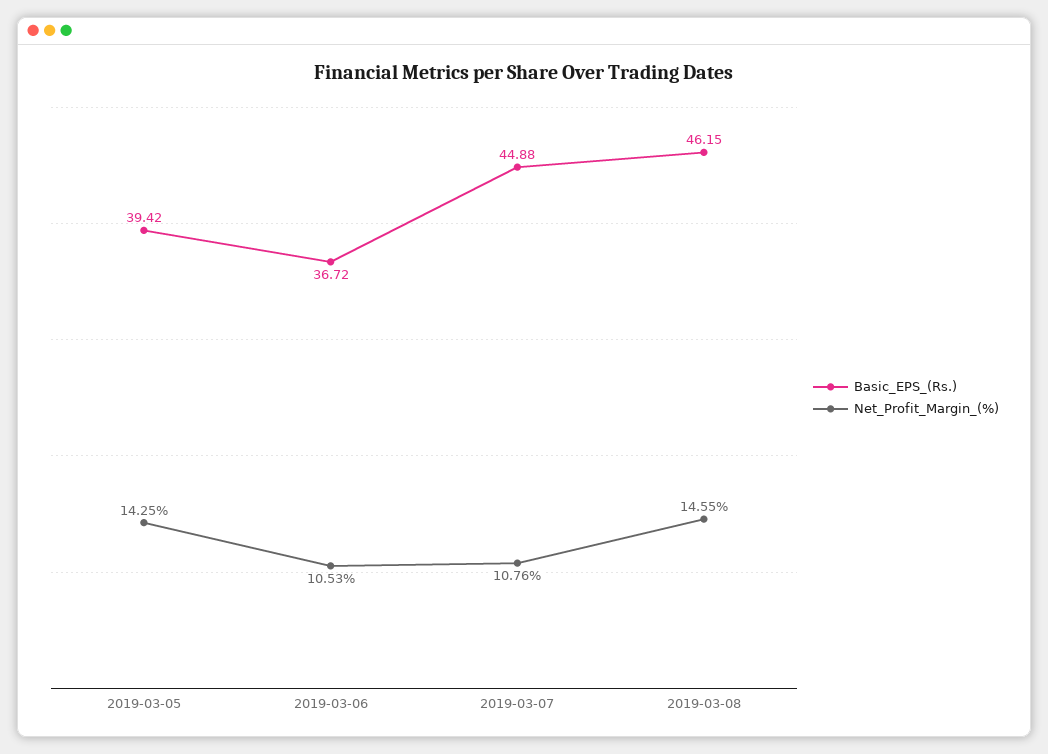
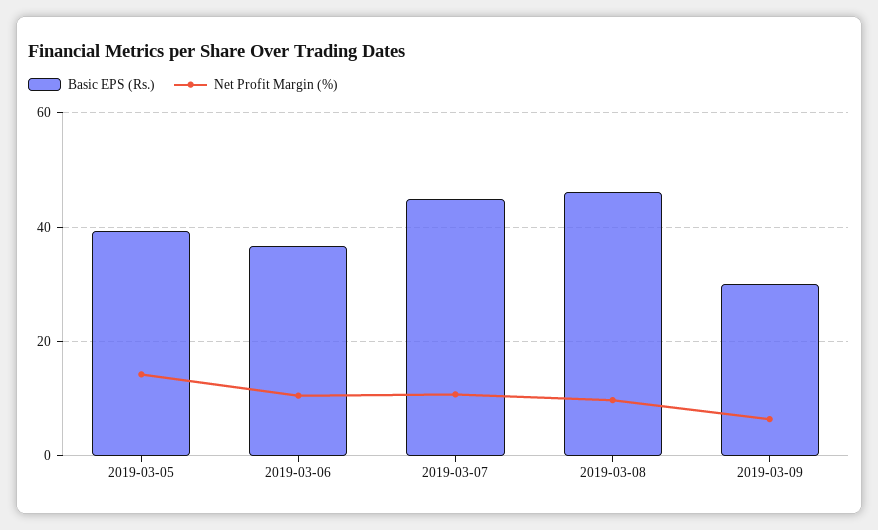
Net_Profit_Margin_(%), 2019-03-08: 14.55 -> 10
Basic_EPS_(Rs.), 2019-03-09: none -> 30
Net_Profit_Margin_(%), 2019-03-09: none -> 6

